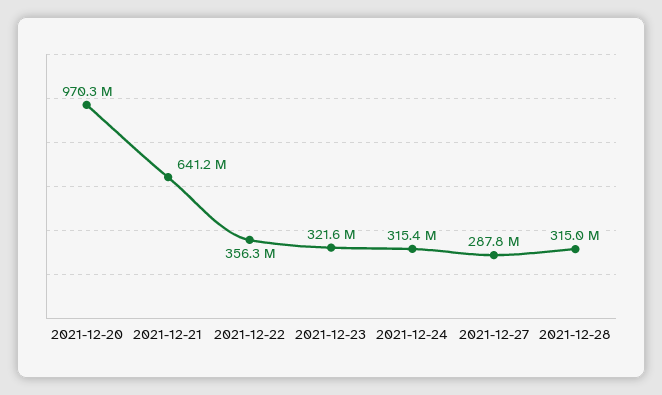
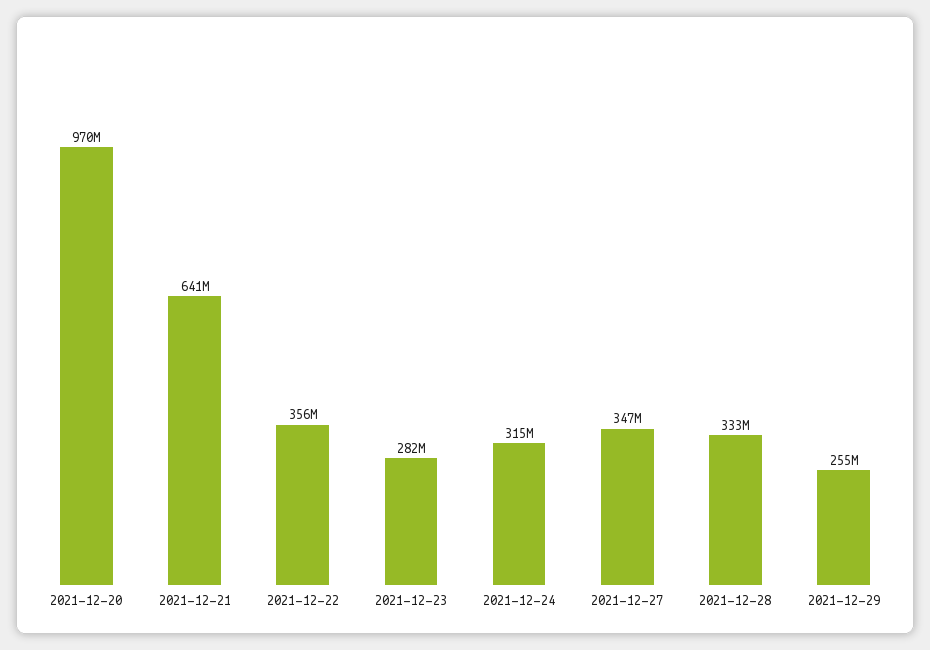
2021-12-23: 321600000 -> 282000000
2021-12-27: 287800000 -> 347000000
2021-12-28: 315000000 -> 333000000
2021-12-29: none -> 255000000

